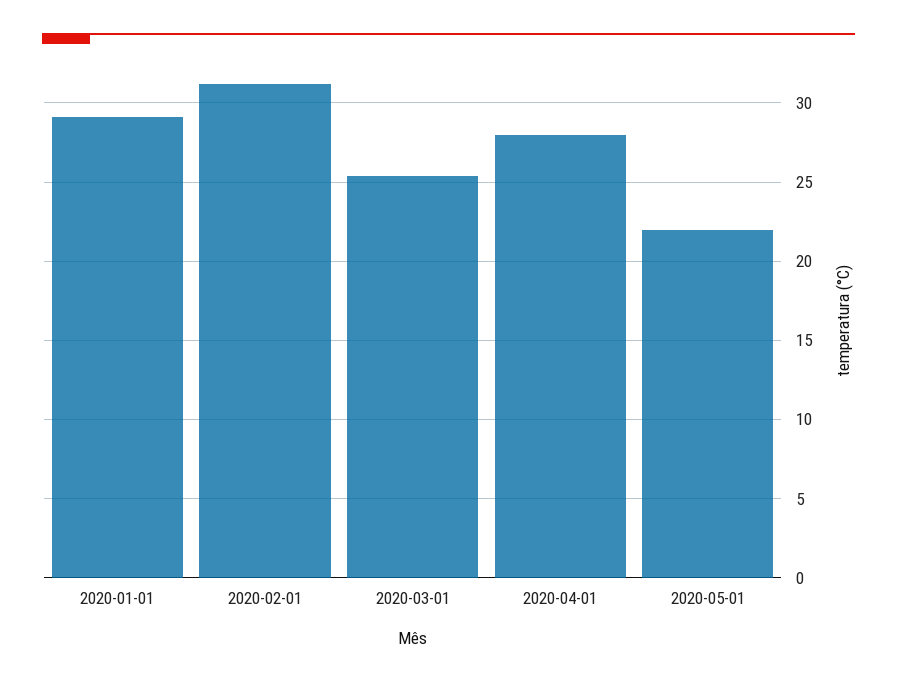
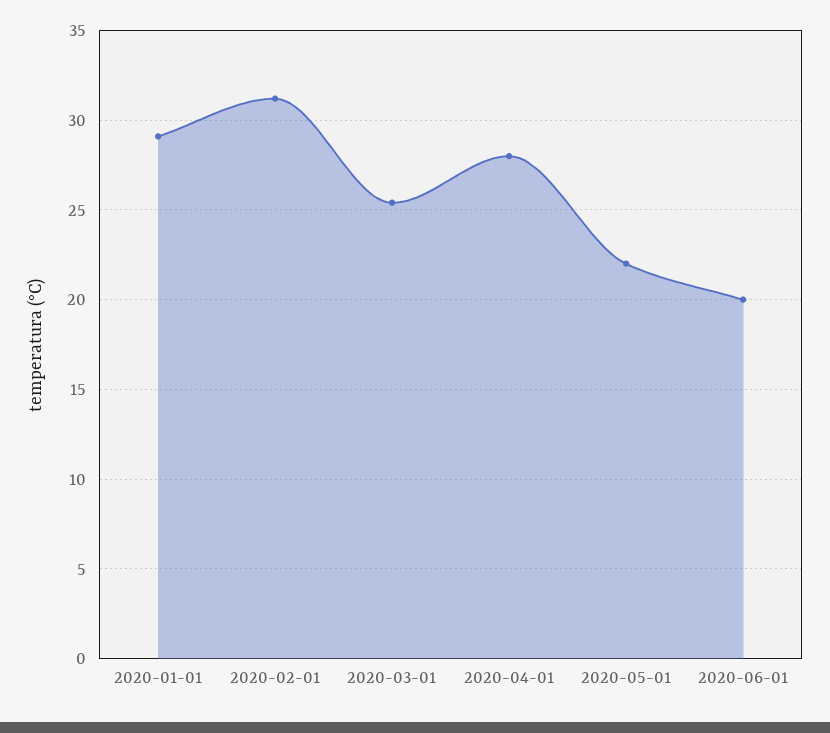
2020-06-01: none -> 20

